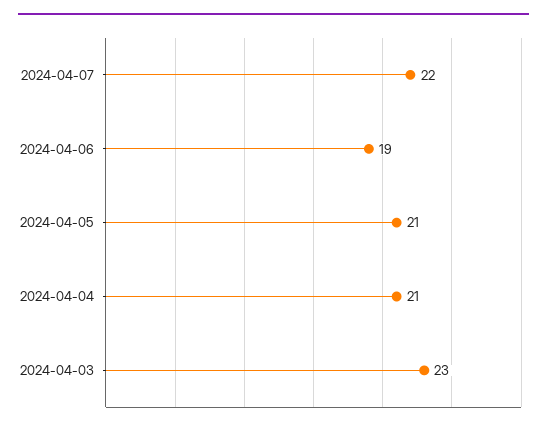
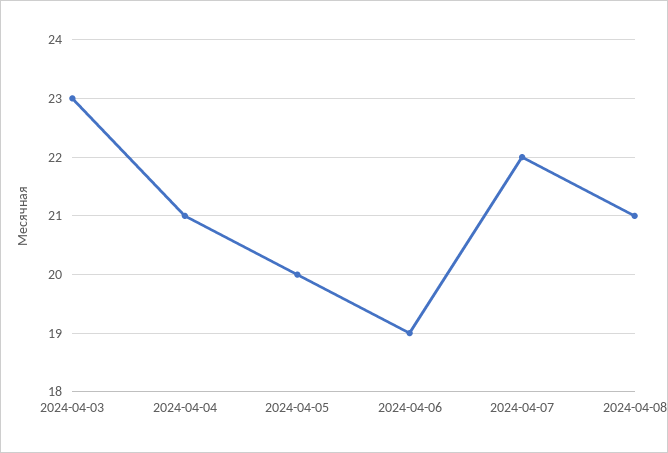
2024-04-05: 21 -> 20
2024-04-08: none -> 21

